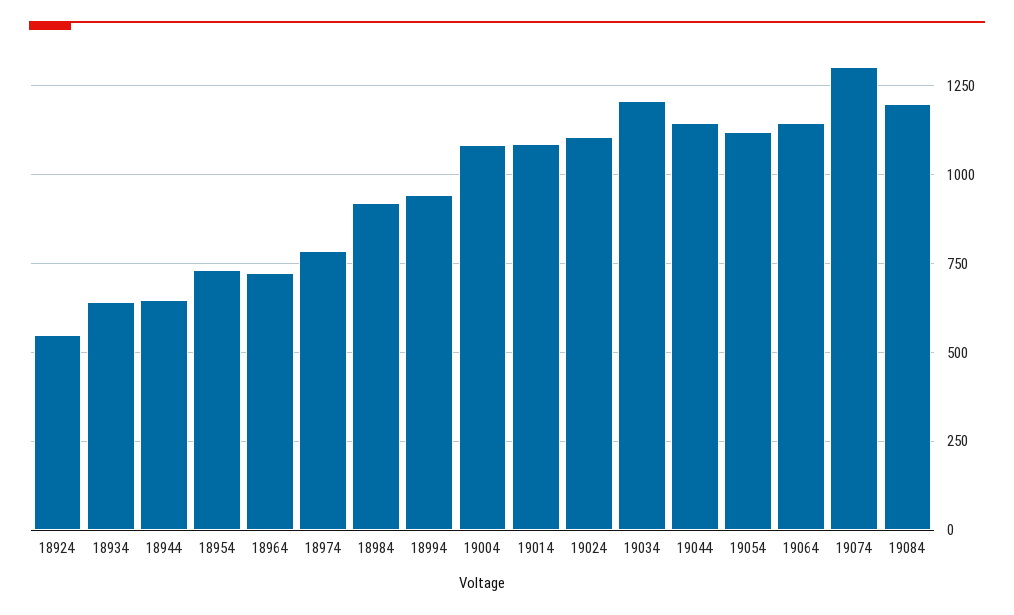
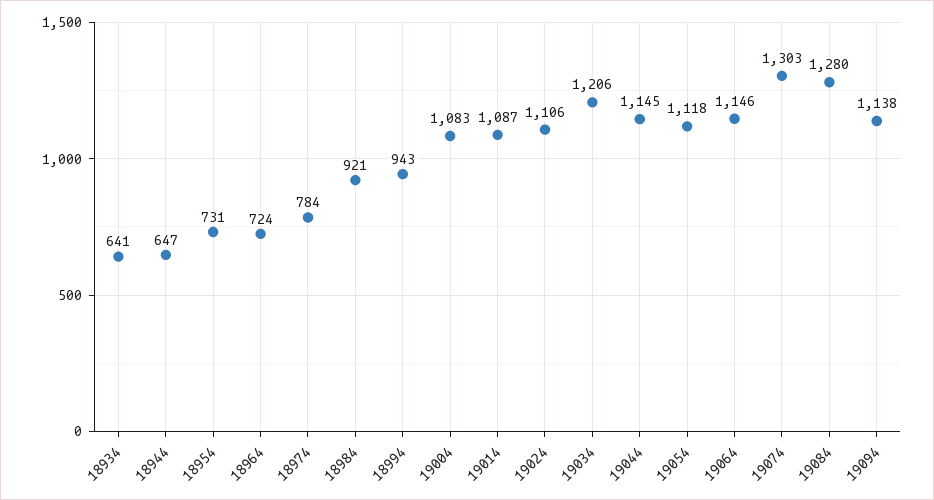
18924: 550 -> none
19084: 1200 -> 1280
19094: none -> 1138

